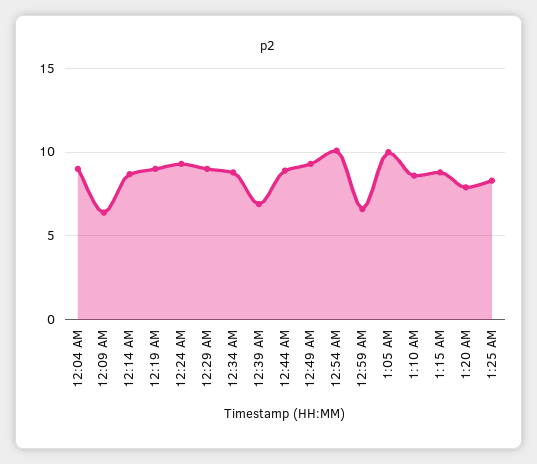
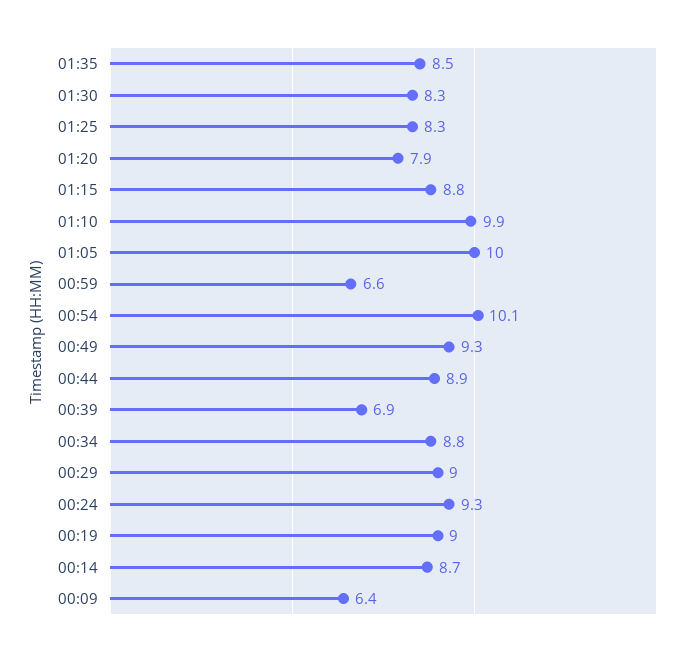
12:04 AM: 9 -> none
1:10 AM: 8.5 -> 9.9
01:35: none -> 8.5
01:30: none -> 8.3

